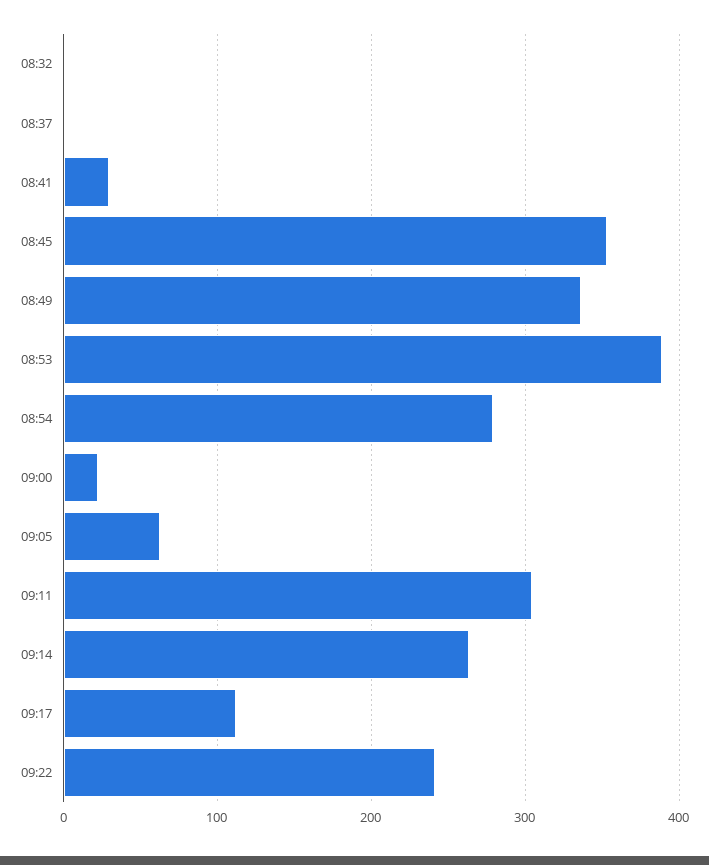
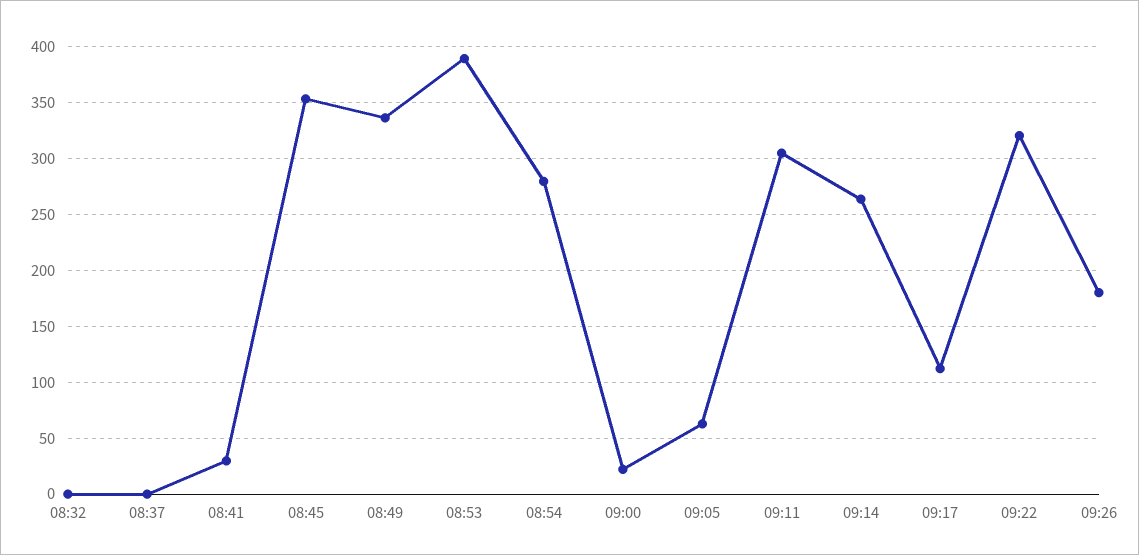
09:22: 240 -> 320
09:26: none -> 180

